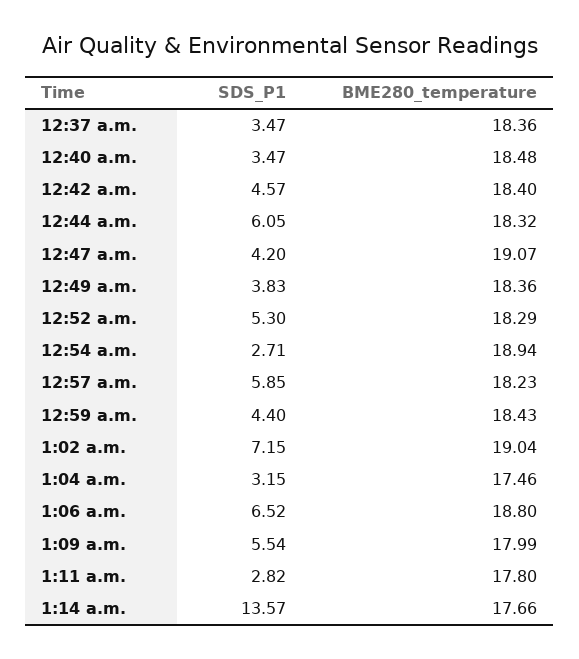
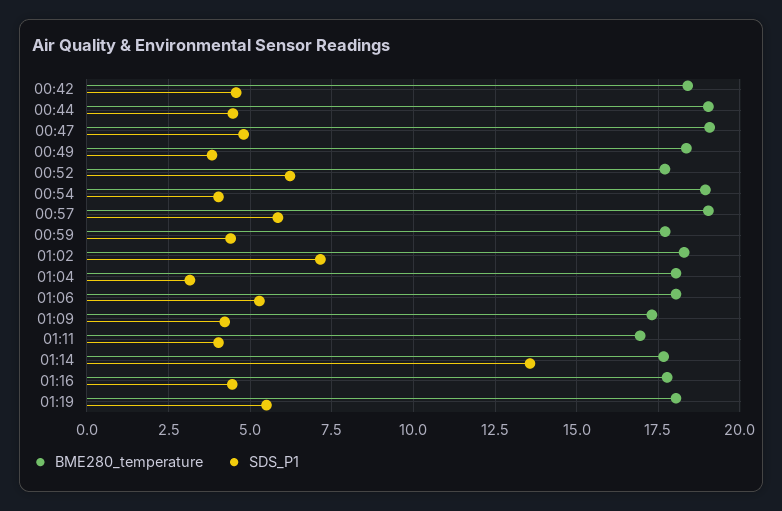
SDS_P1, 12:37 a.m.: 3.47 -> none
BME280_temperature, 12:37 a.m.: 18.36 -> none
SDS_P1, 12:40 a.m.: 3.47 -> none
BME280_temperature, 12:40 a.m.: 18.48 -> none
SDS_P1, 12:44 a.m.: 6.05 -> 4.5
BME280_temperature, 12:44 a.m.: 18.32 -> 19
SDS_P1, 12:47 a.m.: 4.2 -> 4.75
SDS_P1, 12:52 a.m.: 5.3 -> 6.25
BME280_temperature, 12:52 a.m.: 18.29 -> 17.75
SDS_P1, 12:54 a.m.: 2.71 -> 4
BME280_temperature, 12:57 a.m.: 18.23 -> 19
BME280_temperature, 12:59 a.m.: 18.43 -> 17.75
BME280_temperature, 1:02 a.m.: 19.04 -> 18.25
BME280_temperature, 1:04 a.m.: 17.46 -> 18
SDS_P1, 1:06 a.m.: 6.52 -> 5.25
BME280_temperature, 1:06 a.m.: 18.8 -> 18
SDS_P1, 1:09 a.m.: 5.54 -> 4.25
BME280_temperature, 1:09 a.m.: 17.99 -> 17.25
SDS_P1, 1:11 a.m.: 2.82 -> 4
BME280_temperature, 1:11 a.m.: 17.8 -> 17
BME280_temperature, 01:16: none -> 17.75
SDS_P1, 01:16: none -> 4.5
BME280_temperature, 01:19: none -> 18
SDS_P1, 01:19: none -> 5.5

